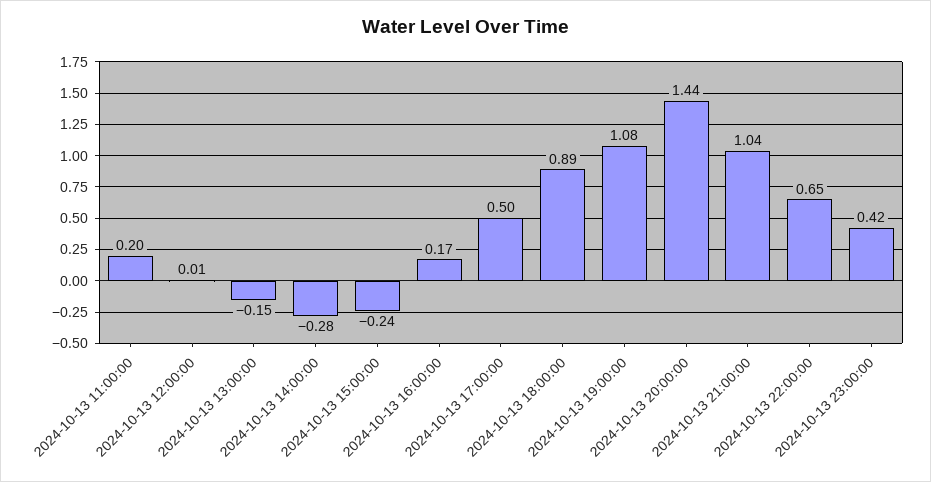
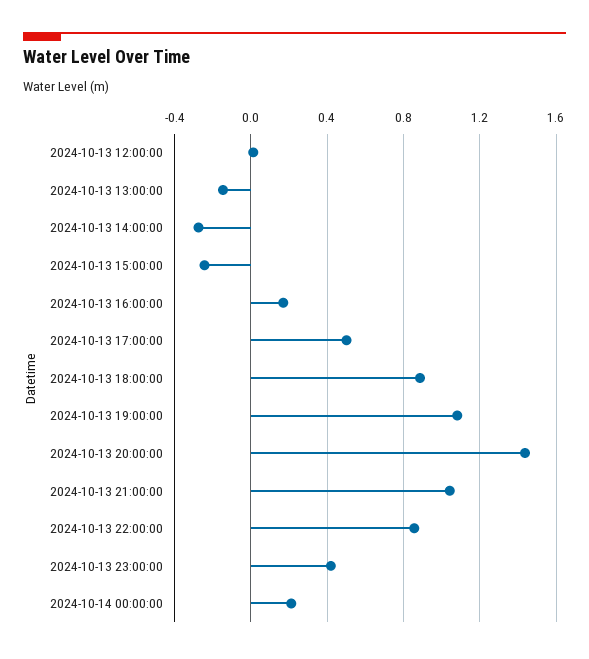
2024-10-13 11:00:00: 0.2 -> none
2024-10-13 22:00:00: 0.65 -> 0.85
2024-10-14 00:00:00: none -> 0.2

